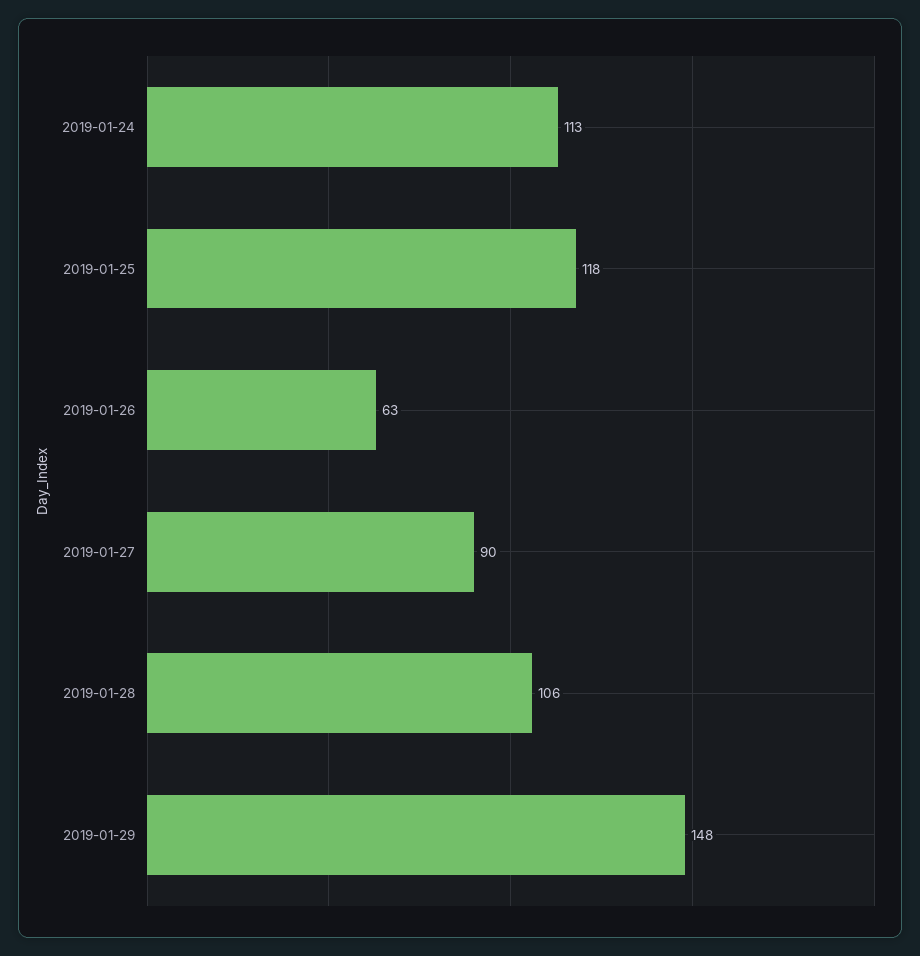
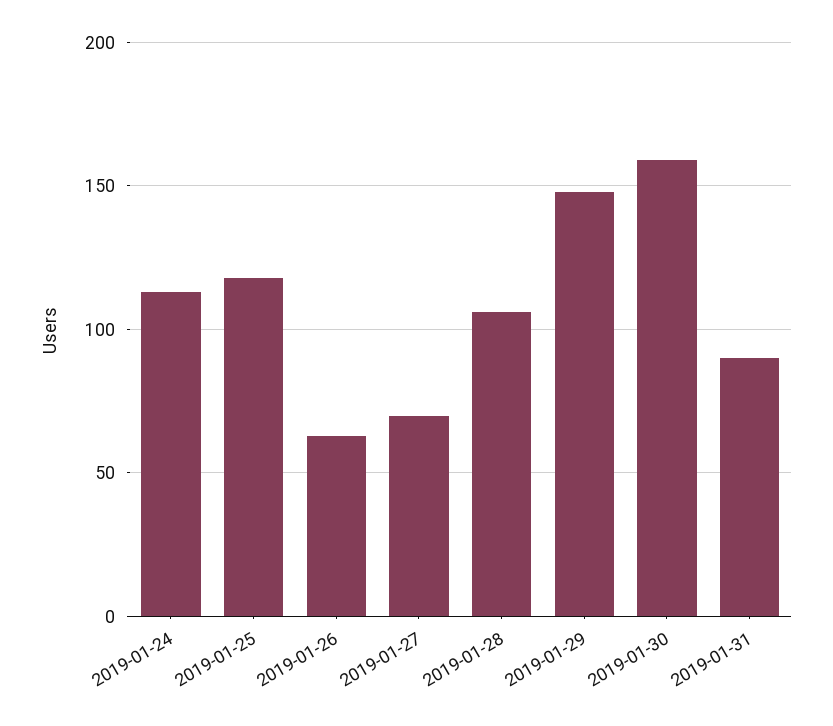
2019-01-27: 90 -> 70
2019-01-30: none -> 160
2019-01-31: none -> 90

